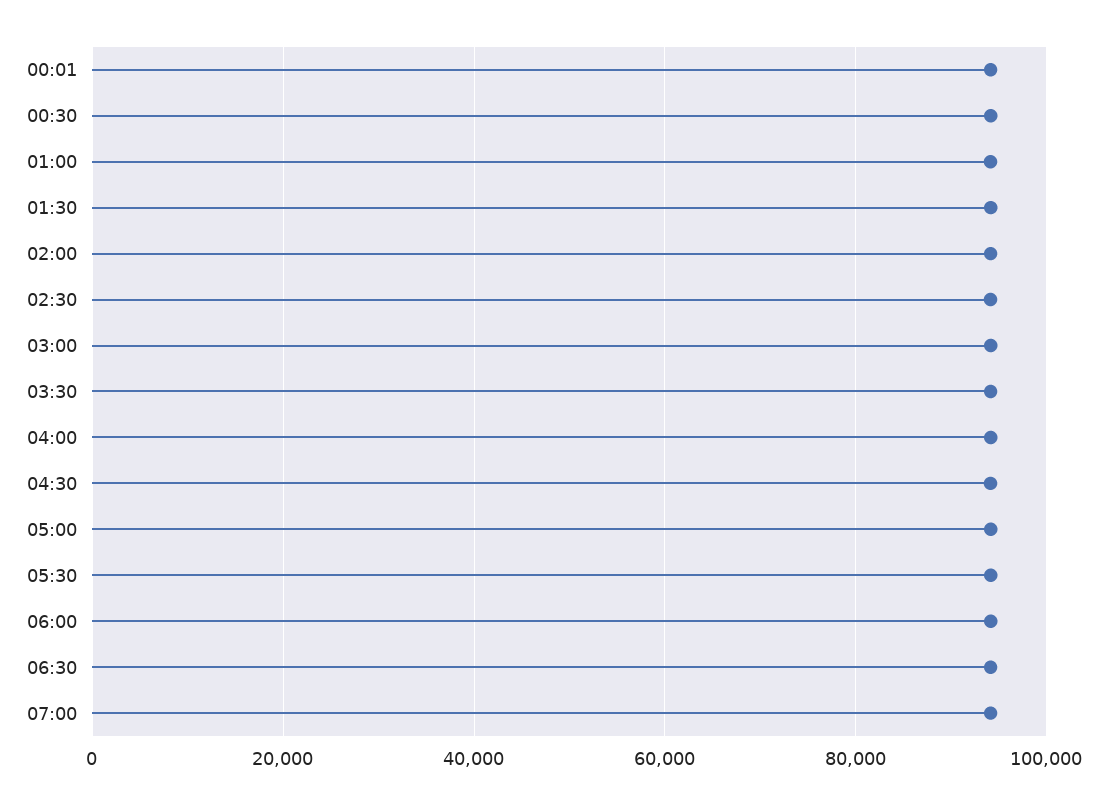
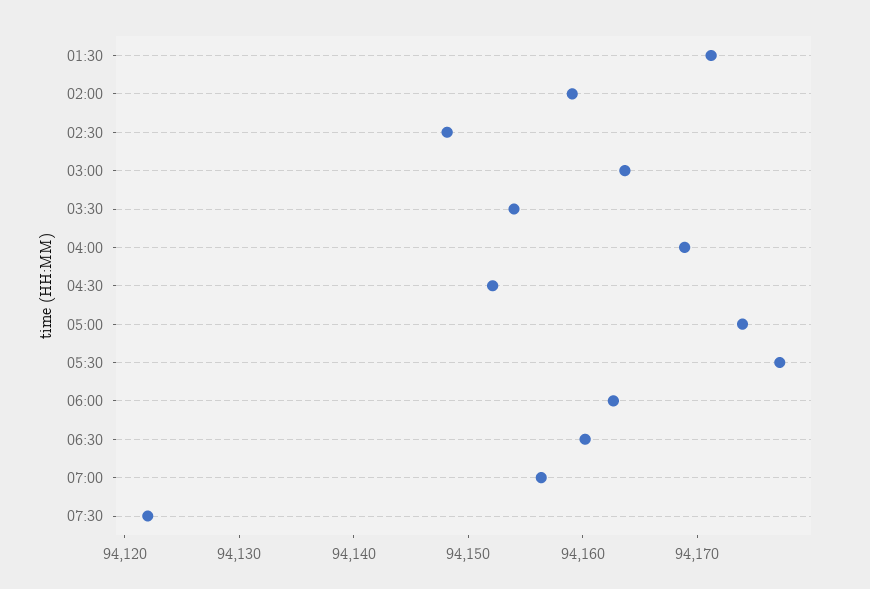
00:01: 94000 -> none
00:30: 94000 -> none
01:00: 94000 -> none
07:30: none -> 94122

